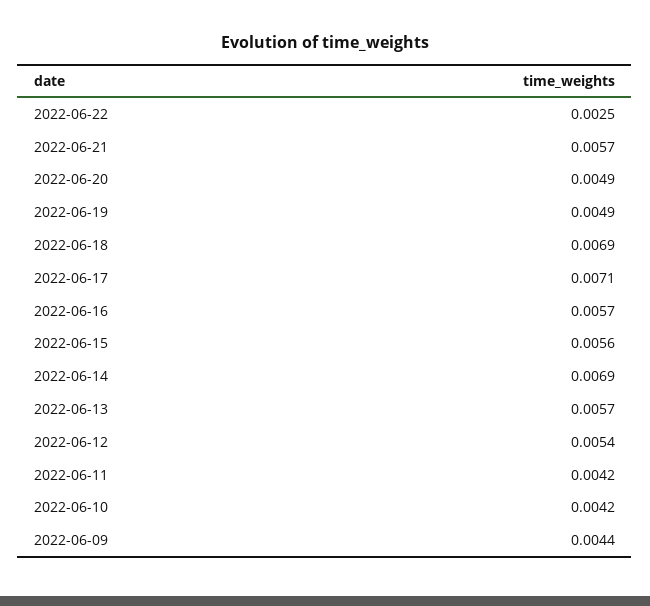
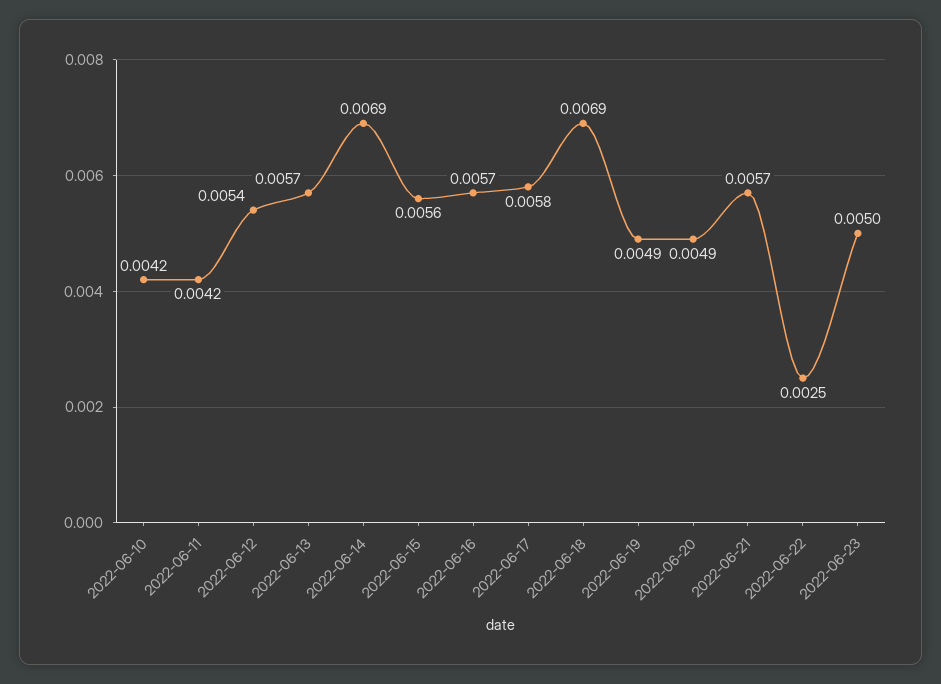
2022-06-17: 0.0071 -> 0.0058
2022-06-09: 0.0044 -> none
2022-06-23: none -> 0.005

